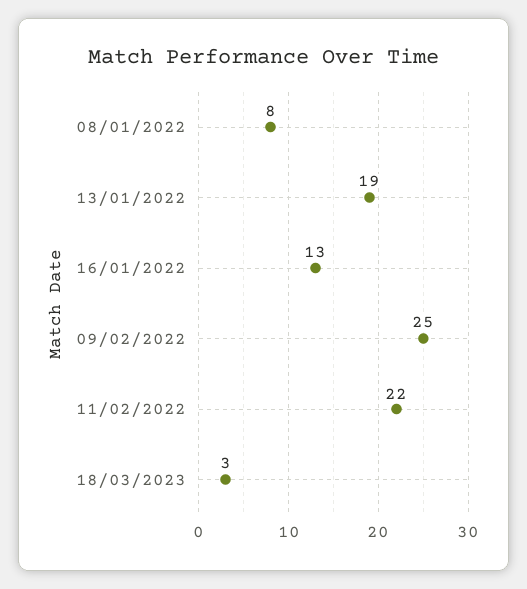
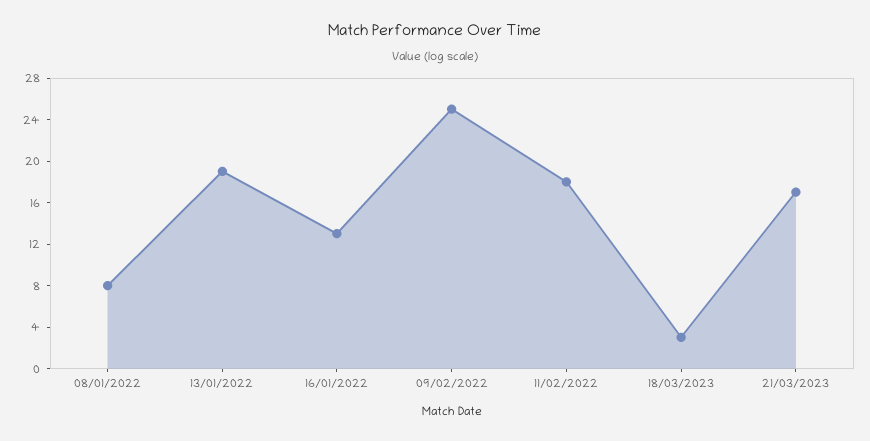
11/02/2022: 22 -> 18
21/03/2023: none -> 17

